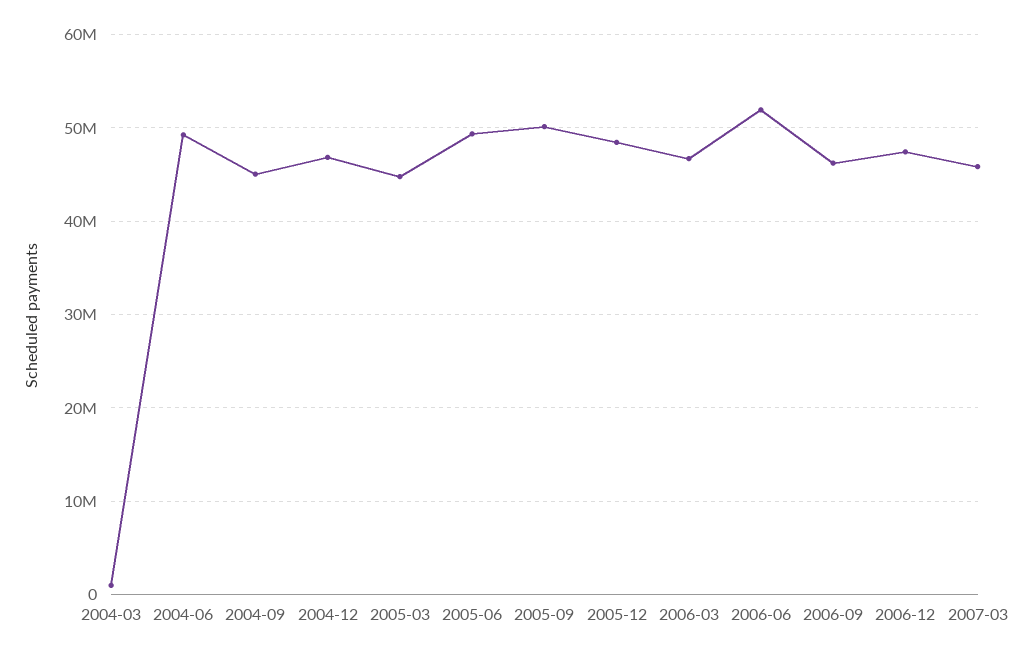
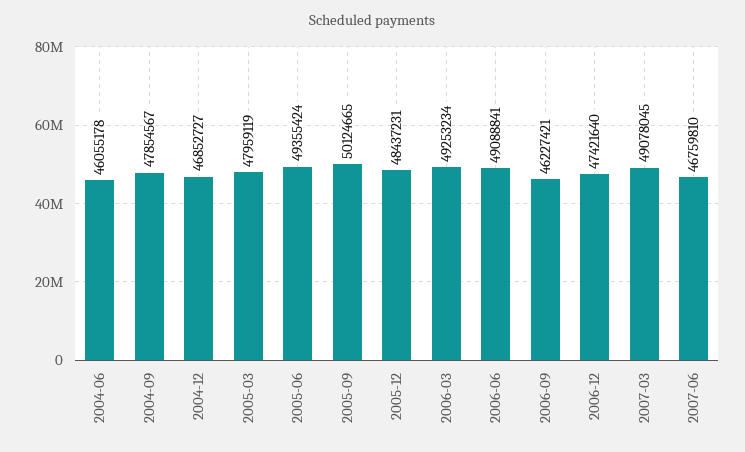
2004-03: 1000000 -> none
2004-06: 49000000 -> 46055178
2004-09: 45000000 -> 47854567
2005-03: 45000000 -> 47959119
2006-03: 47000000 -> 49253234
2006-06: 52000000 -> 49088841
2007-03: 46000000 -> 49078045
2007-06: none -> 46759810

